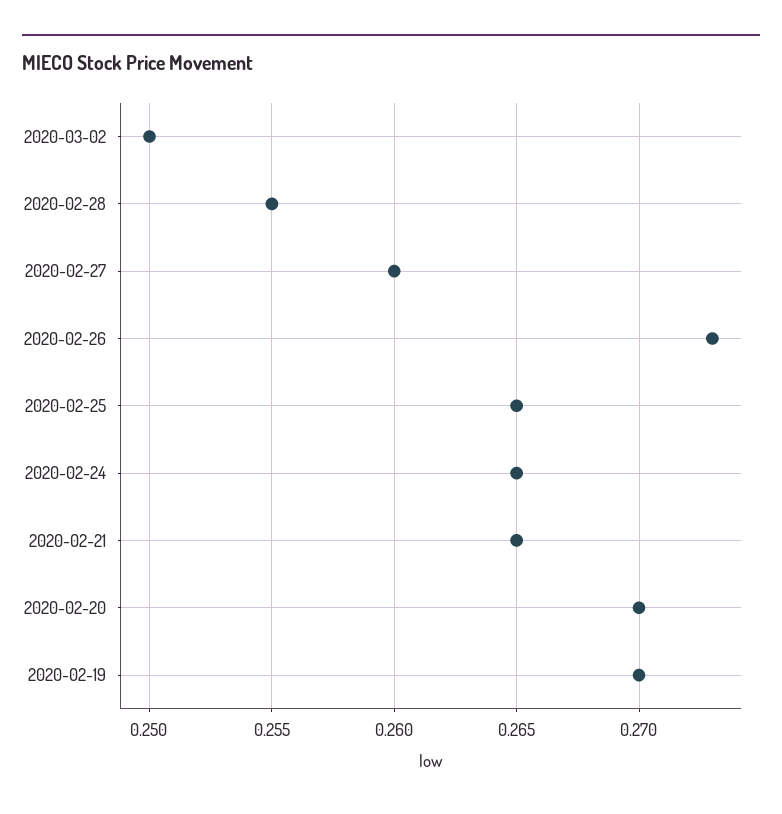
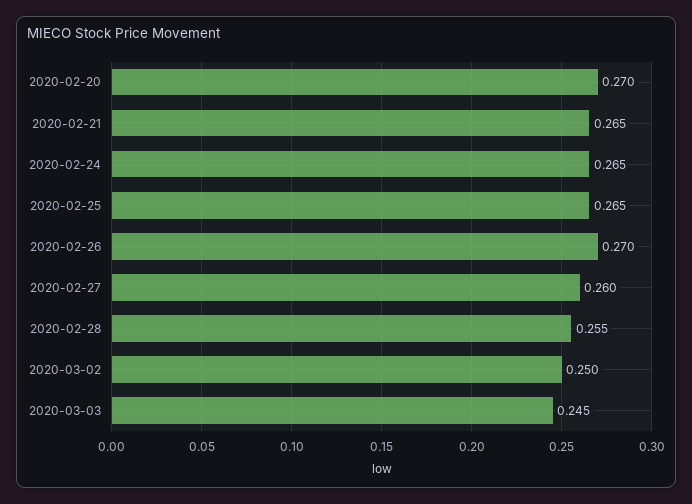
2020-02-26: 0.273 -> 0.27
2020-02-19: 0.27 -> none
2020-03-03: none -> 0.245

